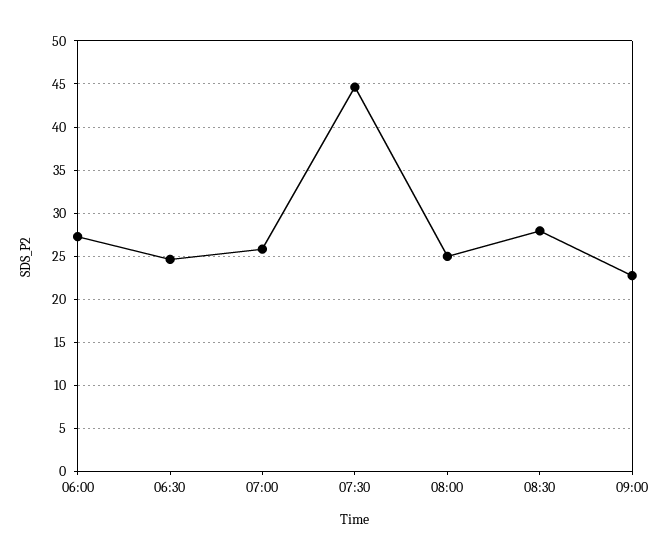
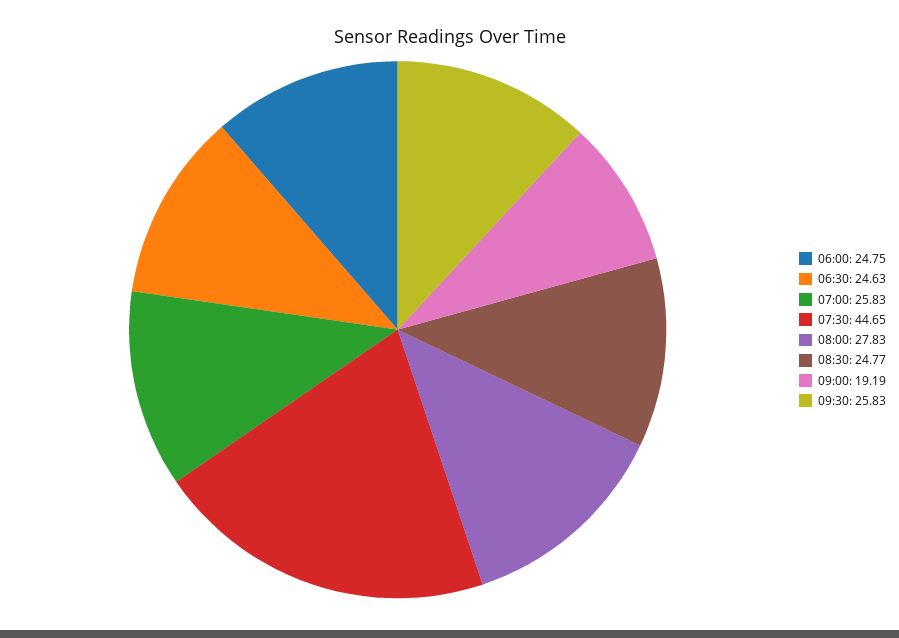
06:00: 27 -> 24.75
08:00: 25 -> 27.83
08:30: 28 -> 24.77
09:00: 23 -> 19.19
09:30: none -> 25.83

